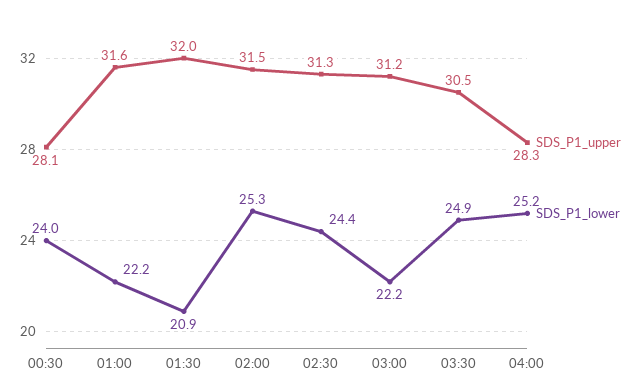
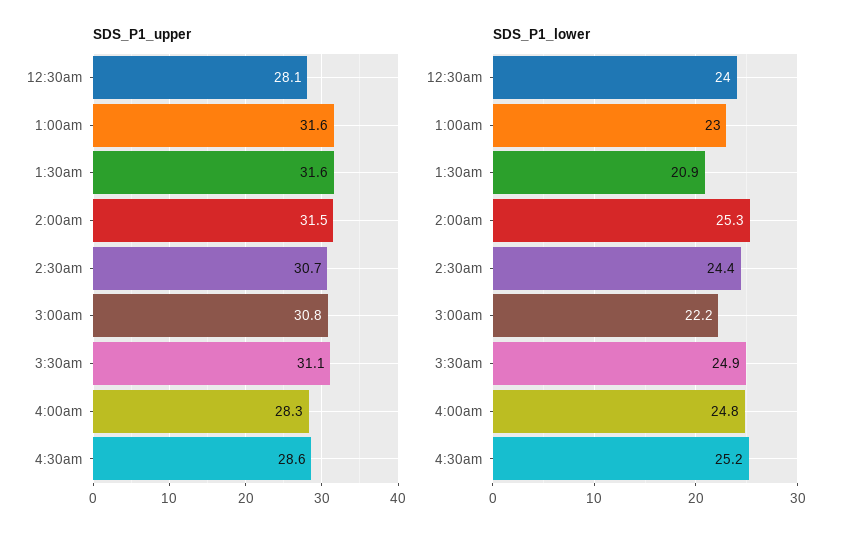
SDS_P1_lower, 01:00: 22.2 -> 23
SDS_P1_upper, 01:30: 32 -> 31.6
SDS_P1_upper, 02:30: 31.3 -> 30.7
SDS_P1_upper, 03:00: 31.2 -> 30.8
SDS_P1_upper, 03:30: 30.5 -> 31.1
SDS_P1_lower, 04:00: 25.2 -> 24.8
SDS_P1_upper, 4:30am: none -> 28.6
SDS_P1_lower, 4:30am: none -> 25.2

